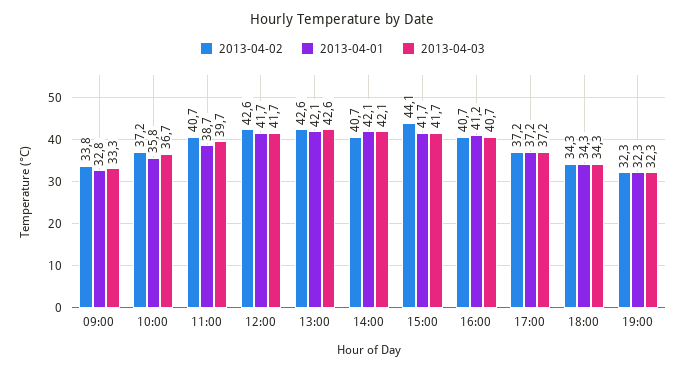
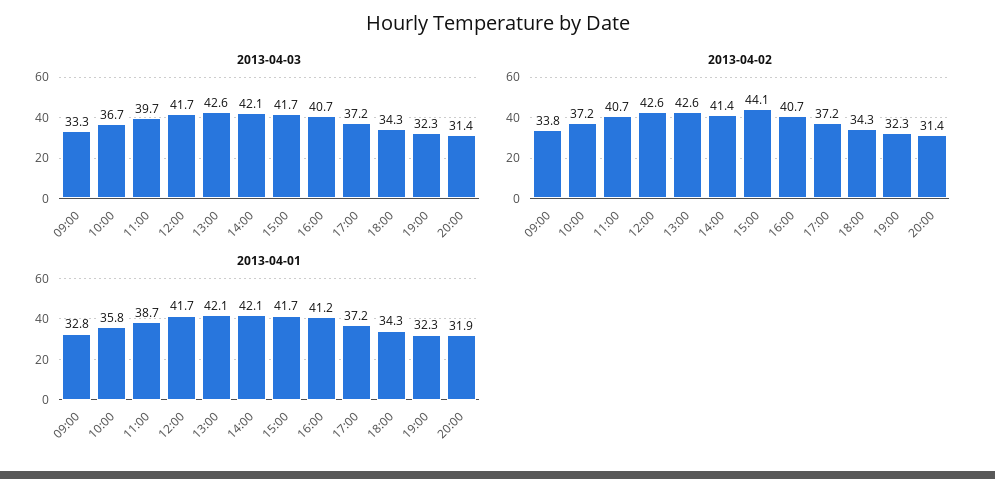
2013-04-02, 14:00: 40.7 -> 41.4
2013-04-03, 20:00: none -> 31.4
2013-04-02, 20:00: none -> 31.4
2013-04-01, 20:00: none -> 31.9

